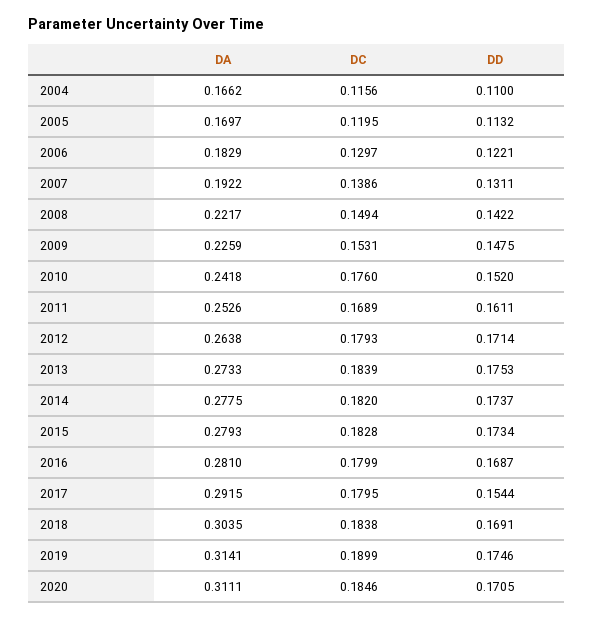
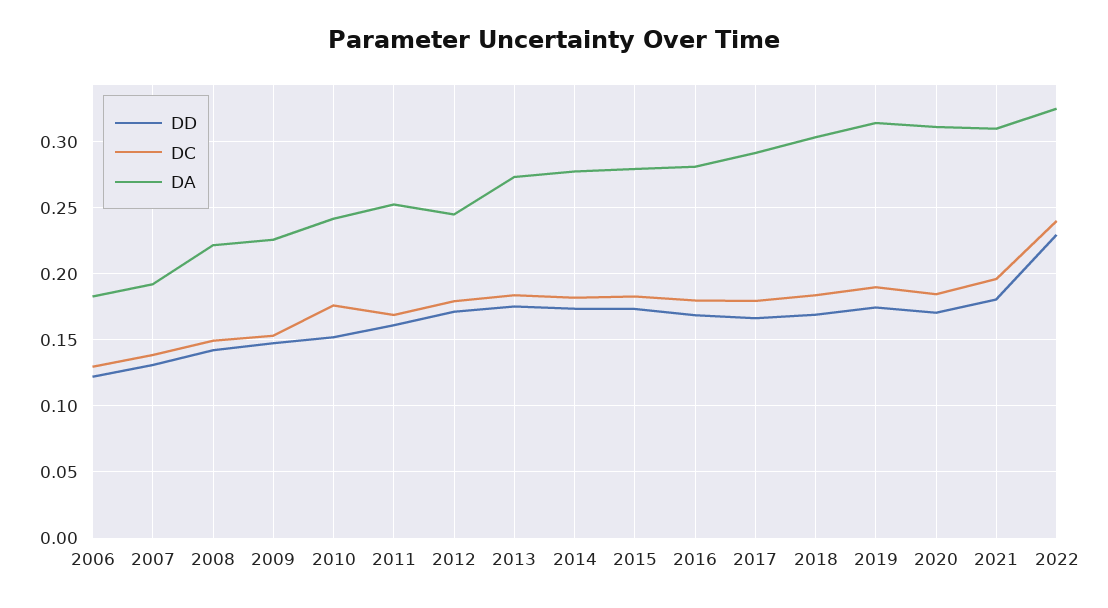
DA, 2004: 0.1662 -> none
DC, 2004: 0.1156 -> none
DD, 2004: 0.11 -> none
DA, 2005: 0.1697 -> none
DC, 2005: 0.1195 -> none
DD, 2005: 0.1132 -> none
DA, 2012: 0.2638 -> 0.245
DD, 2017: 0.1544 -> 0.165
DD, 2021: none -> 0.18
DC, 2021: none -> 0.195
DA, 2021: none -> 0.31
DD, 2022: none -> 0.23
DC, 2022: none -> 0.24
DA, 2022: none -> 0.325

